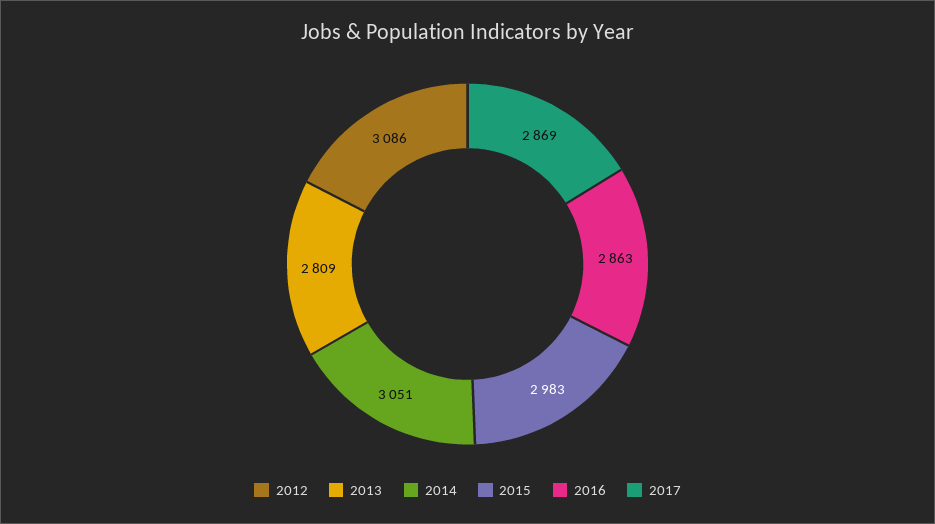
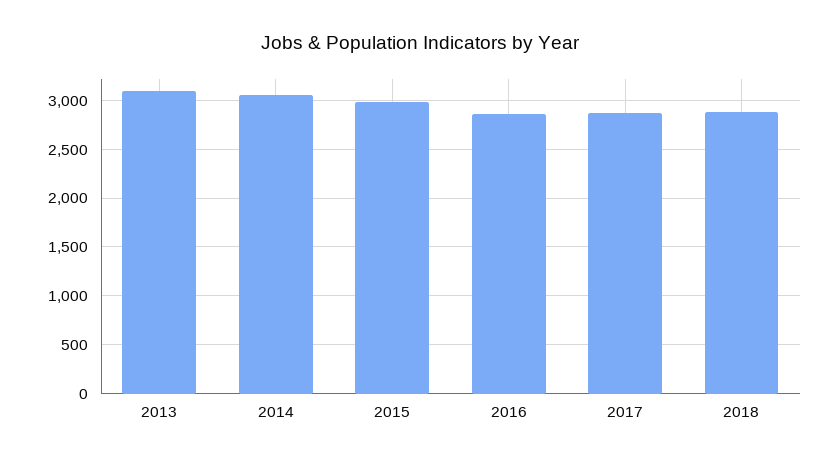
2012: 3086 -> none
2013: 2809 -> 3100
2018: none -> 2900

